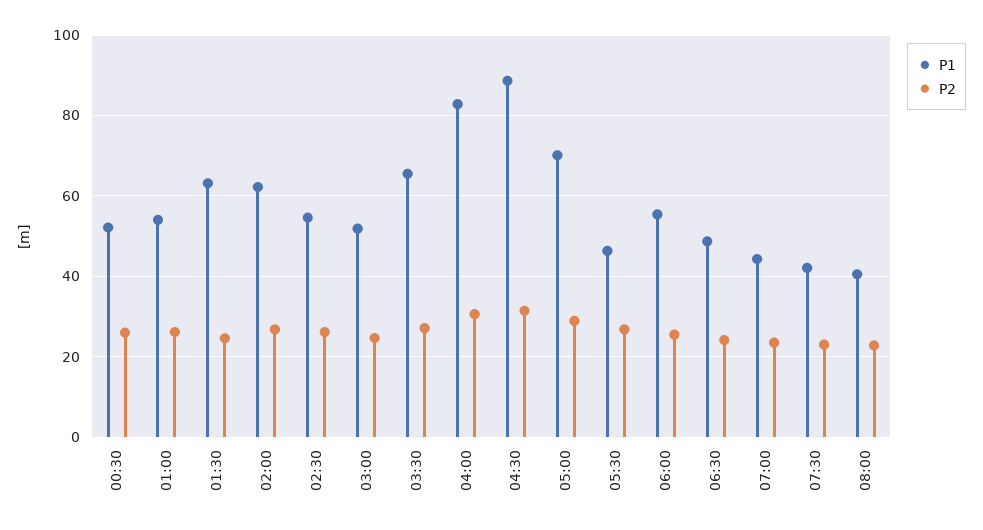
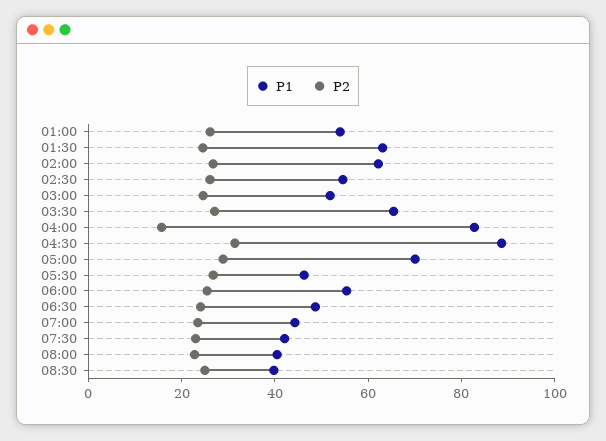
P1, 00:30: 52 -> none
P2, 00:30: 26 -> none
P2, 04:00: 30 -> 15
P1, 08:30: none -> 40
P2, 08:30: none -> 25

